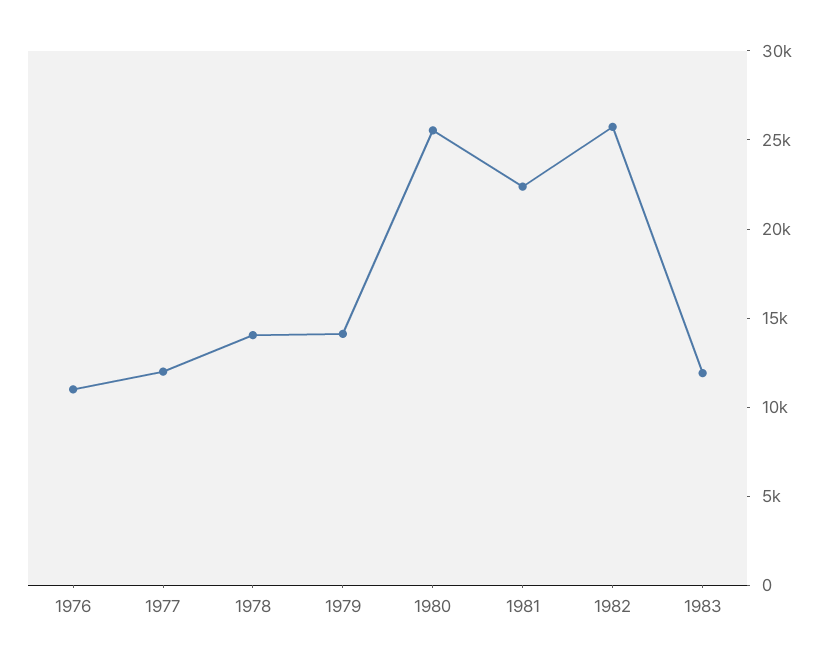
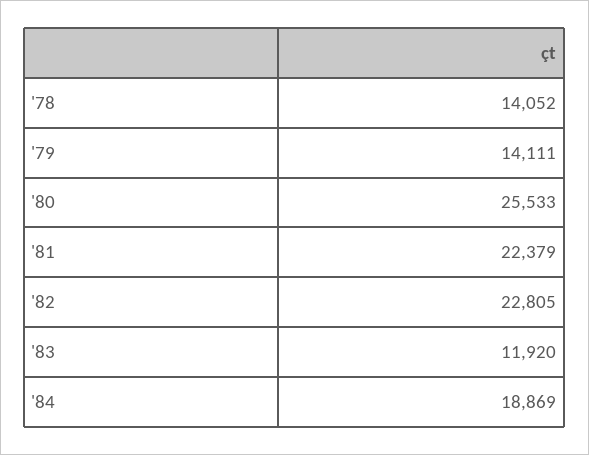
1976: 11000 -> none
1977: 12000 -> none
1982: 26000 -> 22805
'84: none -> 18869

